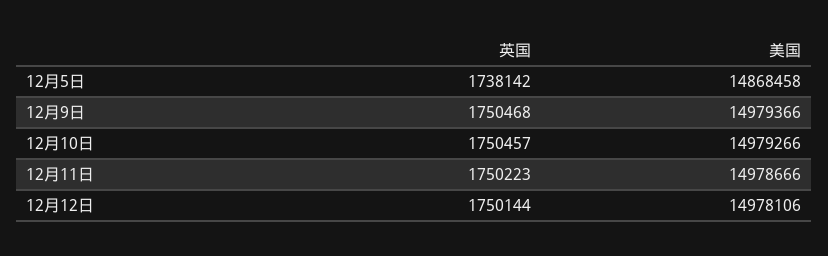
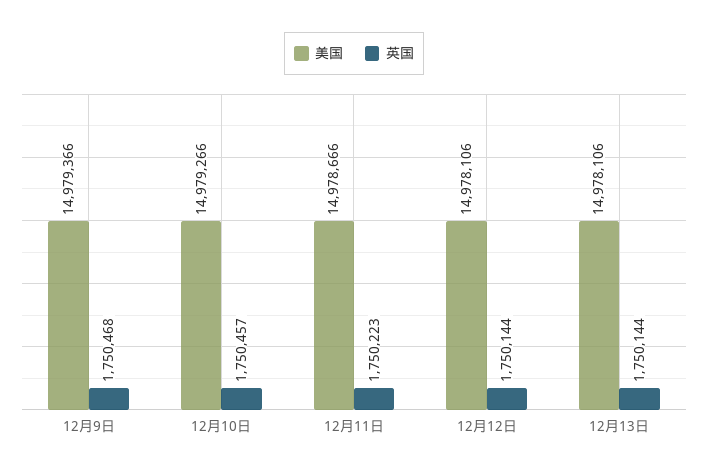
英国, 12月5日: 1738142 -> none
美国, 12月5日: 14868458 -> none
美国, 12月13日: none -> 14978106
英国, 12月13日: none -> 1750144

